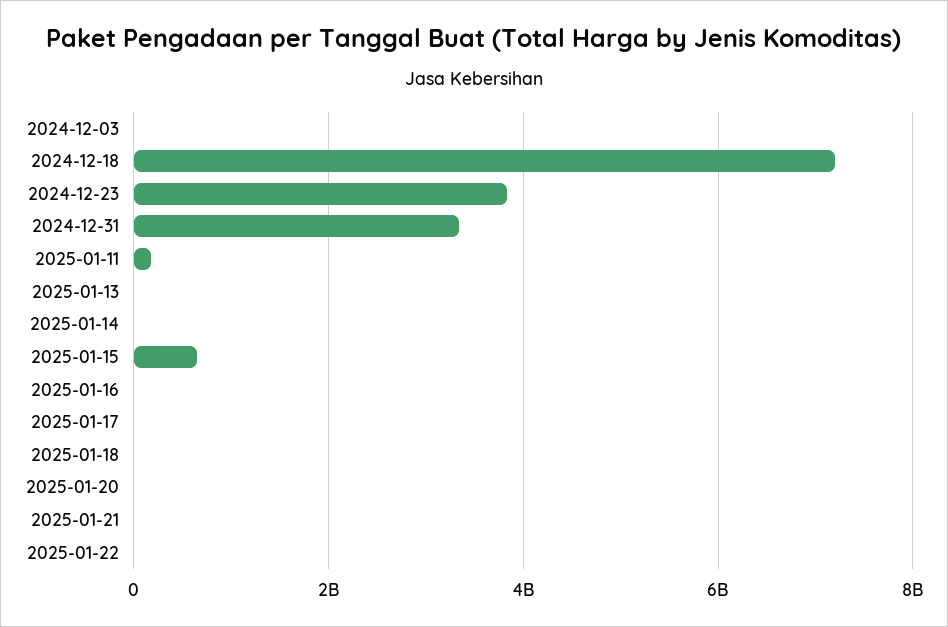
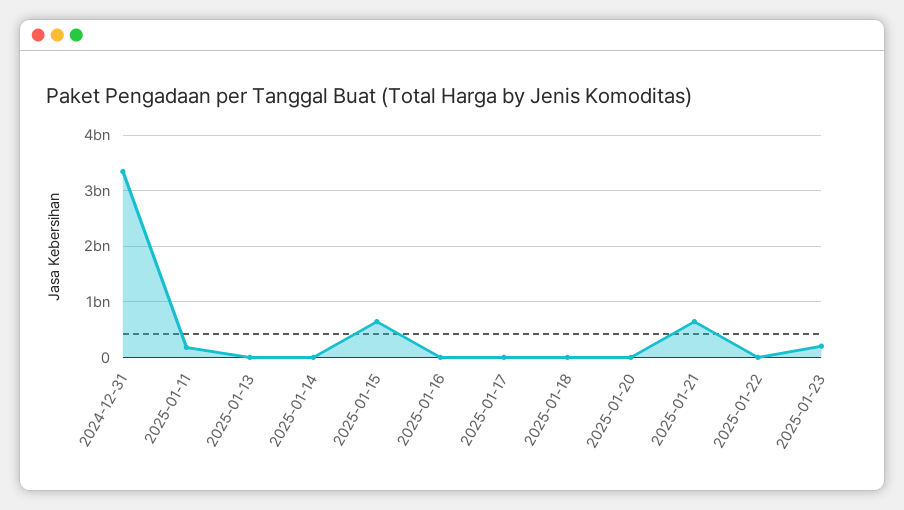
2024-12-03: 0 -> none
2024-12-18: 7200000000 -> none
2024-12-23: 3800000000 -> none
2025-01-21: 0 -> 600000000
2025-01-23: none -> 200000000

